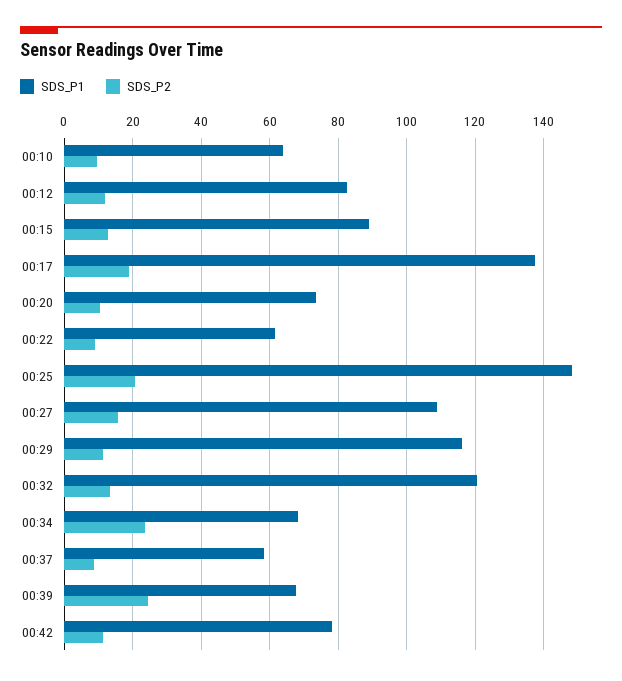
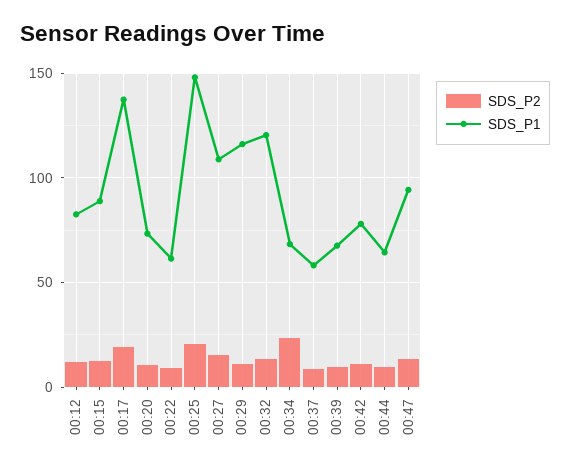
SDS_P1, 00:10: 64 -> none
SDS_P2, 00:10: 10 -> none
SDS_P2, 00:39: 24 -> 10
SDS_P2, 00:44: none -> 10
SDS_P1, 00:44: none -> 65
SDS_P2, 00:47: none -> 15
SDS_P1, 00:47: none -> 95

